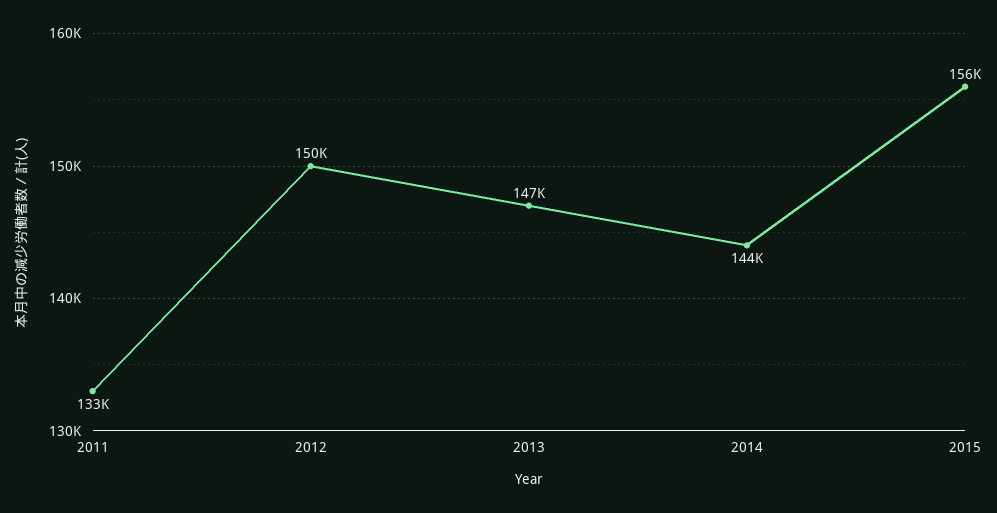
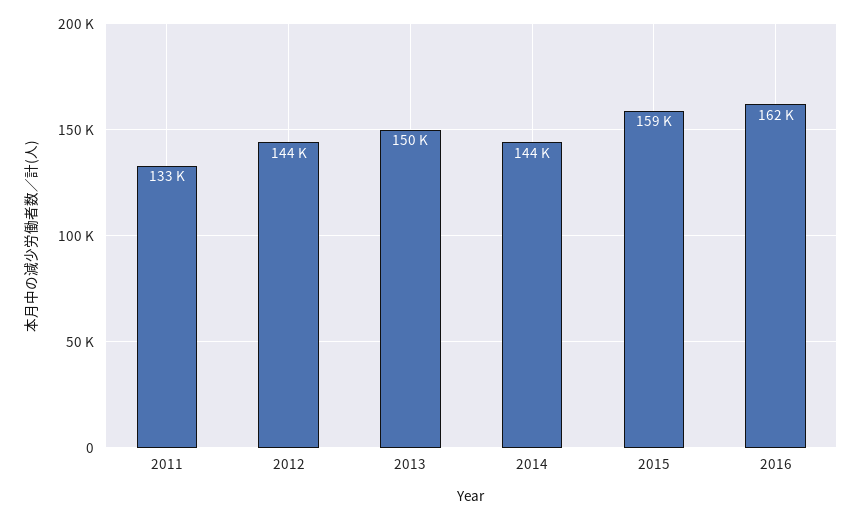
2012: 150000 -> 144000
2013: 147000 -> 150000
2015: 156000 -> 159000
2016: none -> 162000

